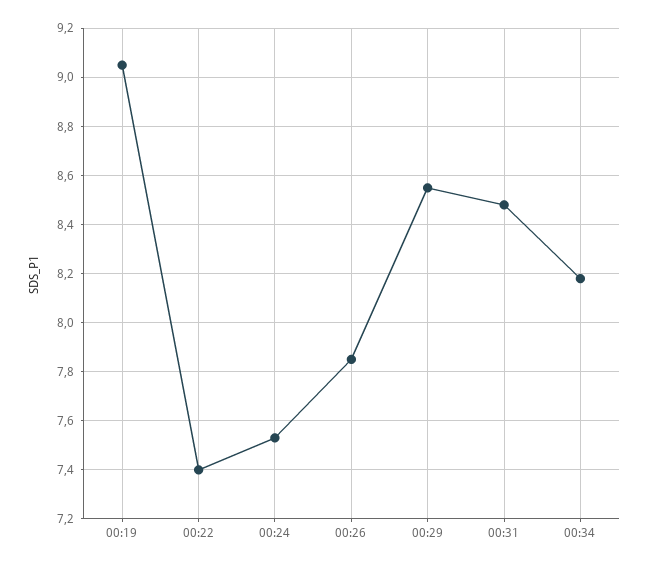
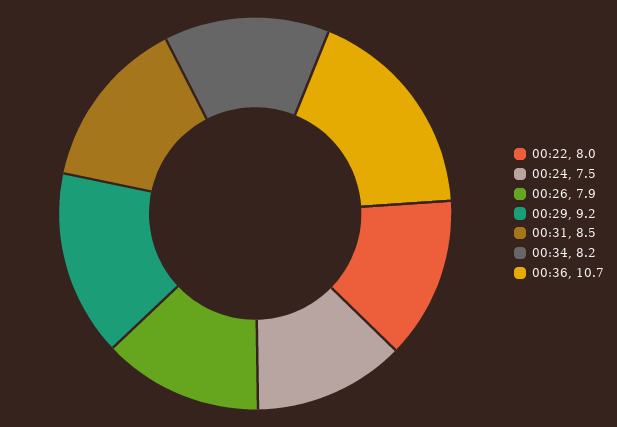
00:19: 9.05 -> none
00:22: 7.4 -> 8
00:29: 8.55 -> 9.2
00:36: none -> 10.7

